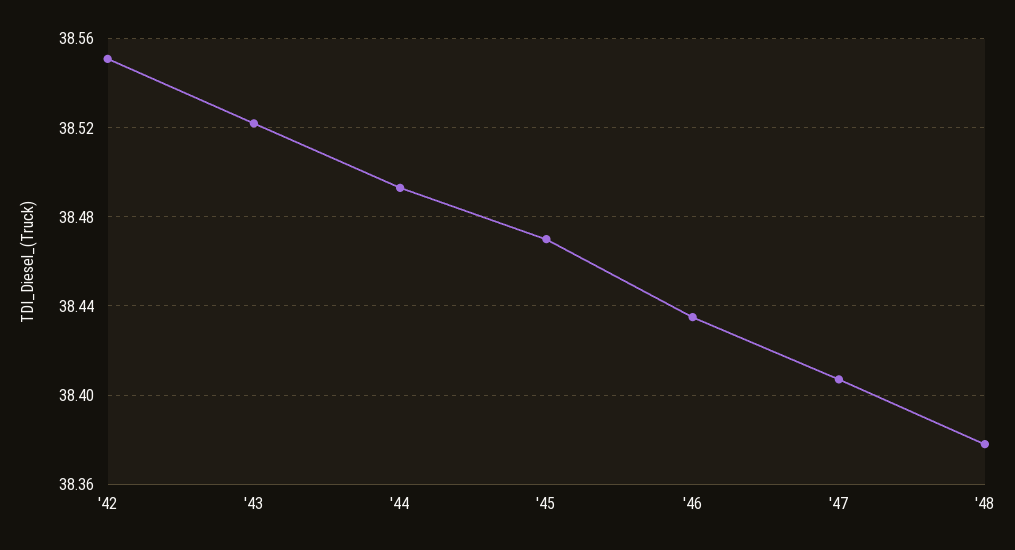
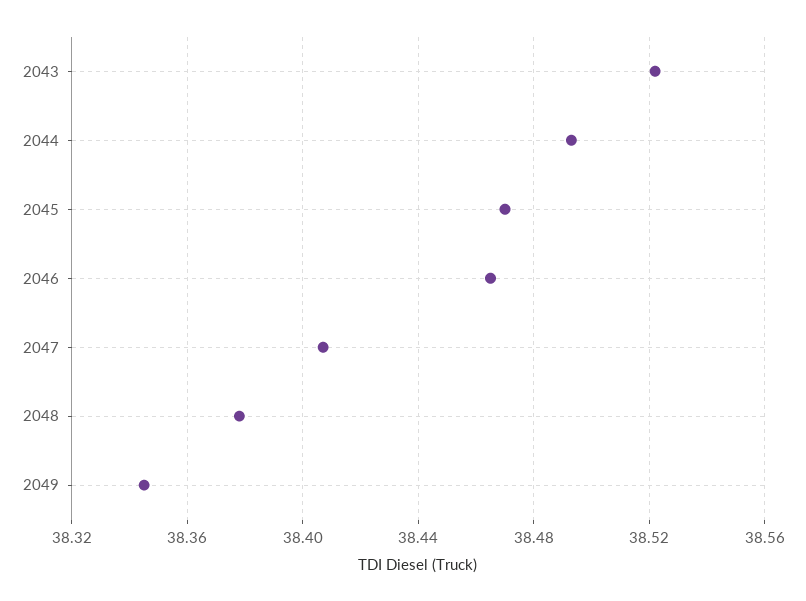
'42: 38.55 -> none
'46: 38.435 -> 38.465
2049: none -> 38.345

